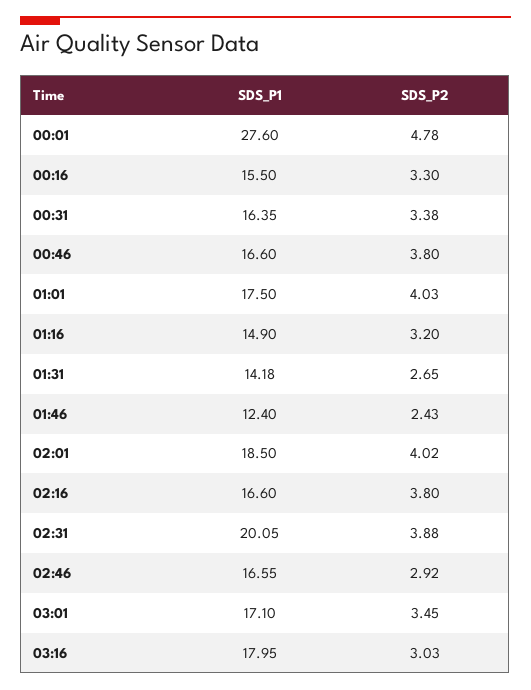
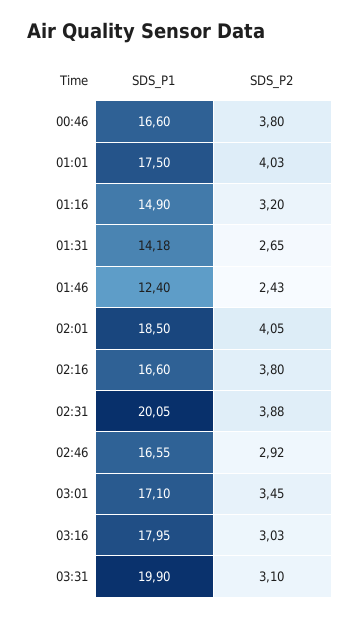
SDS_P1, 00:01: 27.6 -> none
SDS_P2, 00:01: 4.78 -> none
SDS_P1, 00:16: 15.5 -> none
SDS_P2, 00:16: 3.3 -> none
SDS_P1, 00:31: 16.35 -> none
SDS_P2, 00:31: 3.38 -> none
SDS_P2, 02:01: 4.02 -> 4.05
SDS_P1, 03:31: none -> 19.9
SDS_P2, 03:31: none -> 3.1

